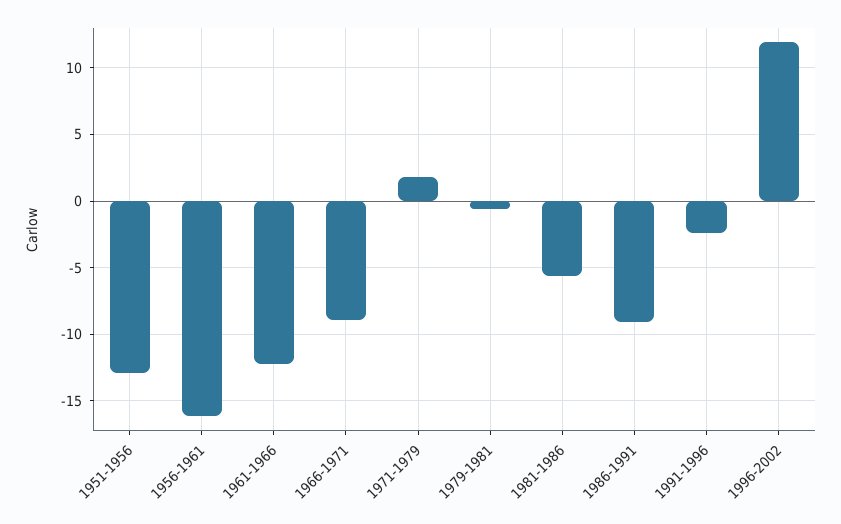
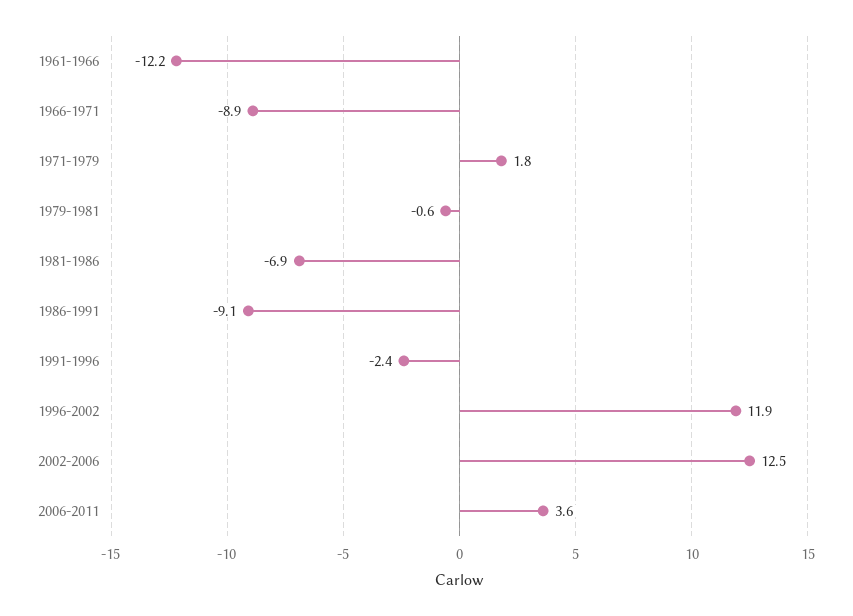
1951-1956: -13 -> none
1956-1961: -16 -> none
1981-1986: -5.5 -> -6.9
2002-2006: none -> 12.5
2006-2011: none -> 3.6

